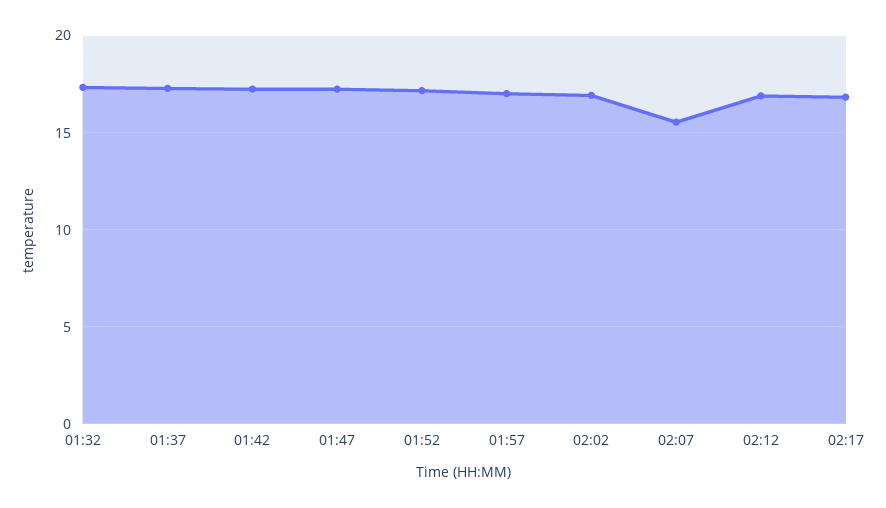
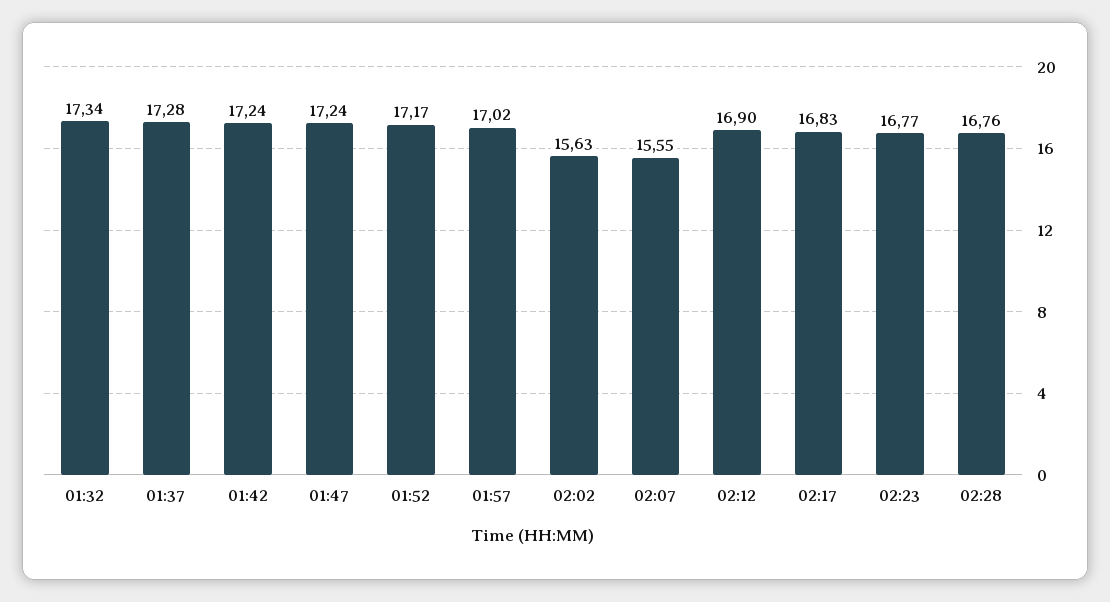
02:02: 17 -> 15.63
02:23: none -> 16.77
02:28: none -> 16.76

